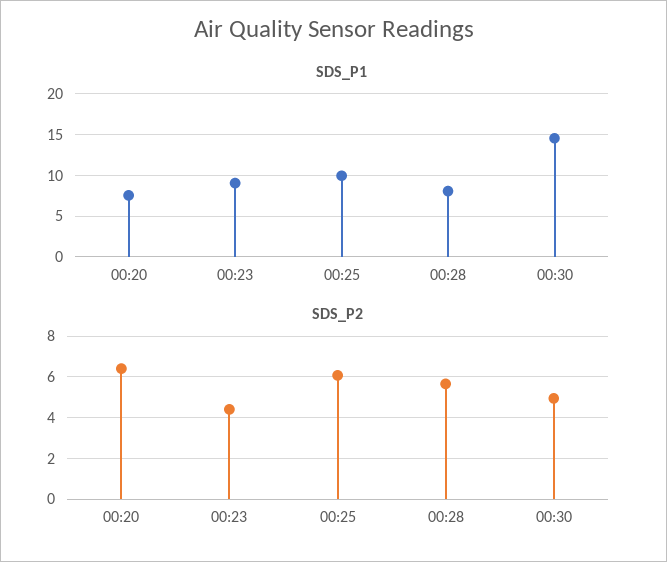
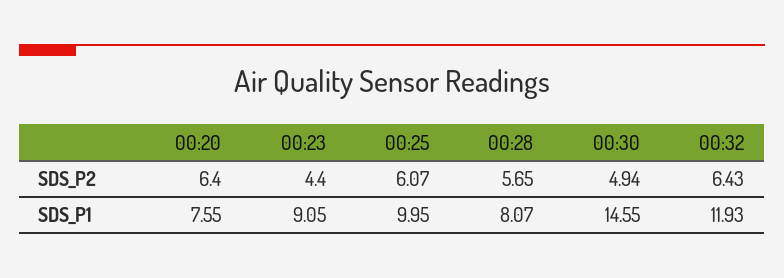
SDS_P2, 00:32: none -> 6.43
SDS_P1, 00:32: none -> 11.93

